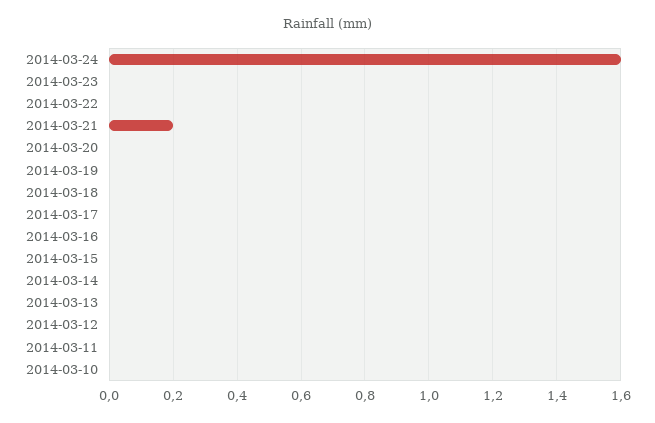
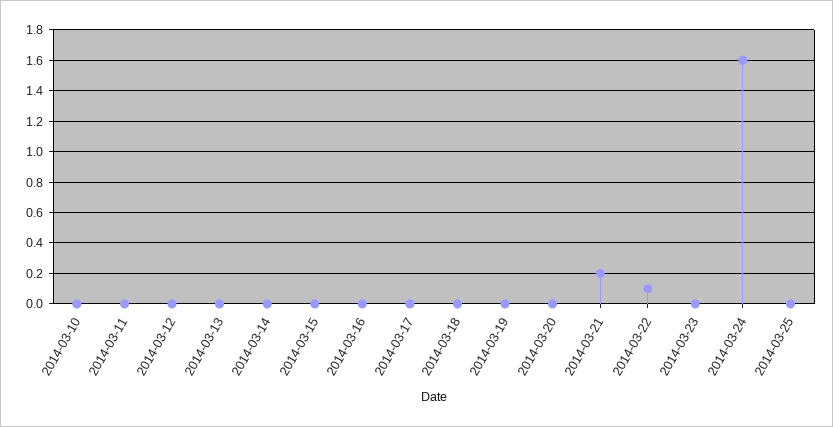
2014-03-22: 0 -> 0.1
2014-03-25: none -> 0

